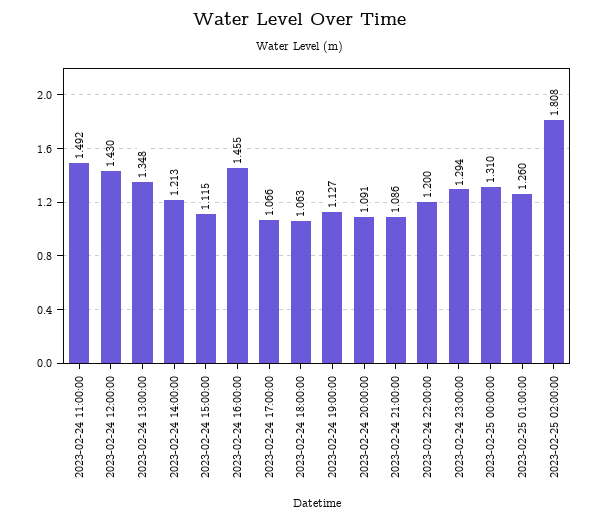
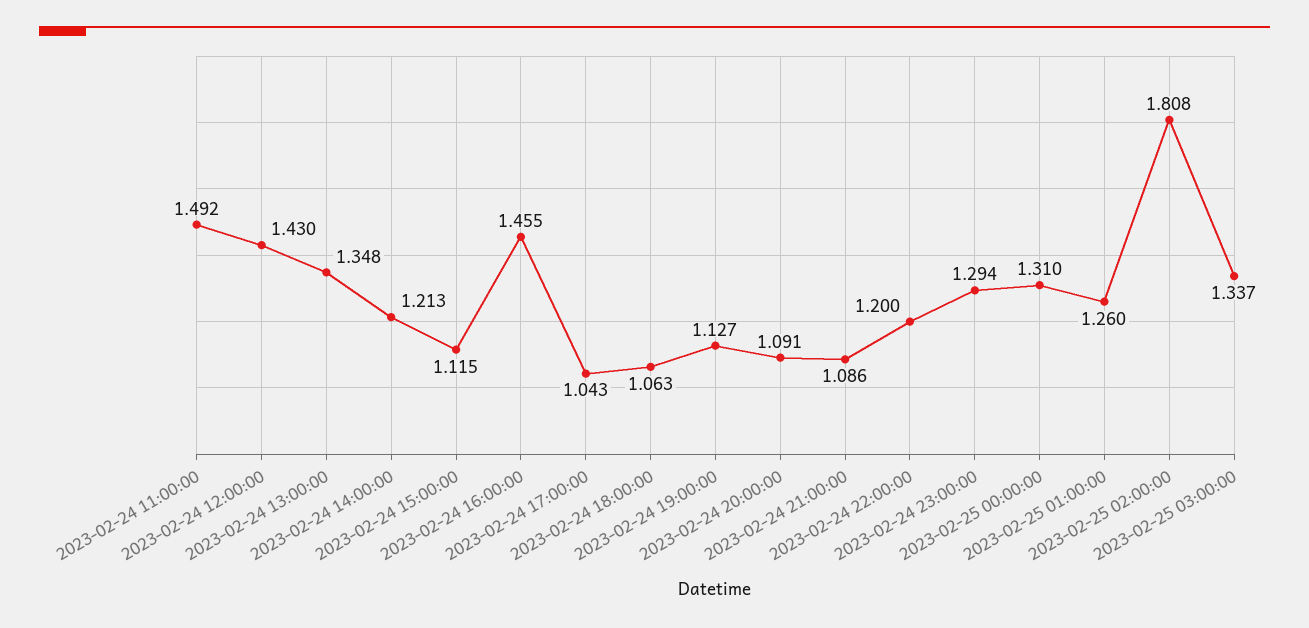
2023-02-24 17:00:00: 1.066 -> 1.043
2023-02-25 03:00:00: none -> 1.337

